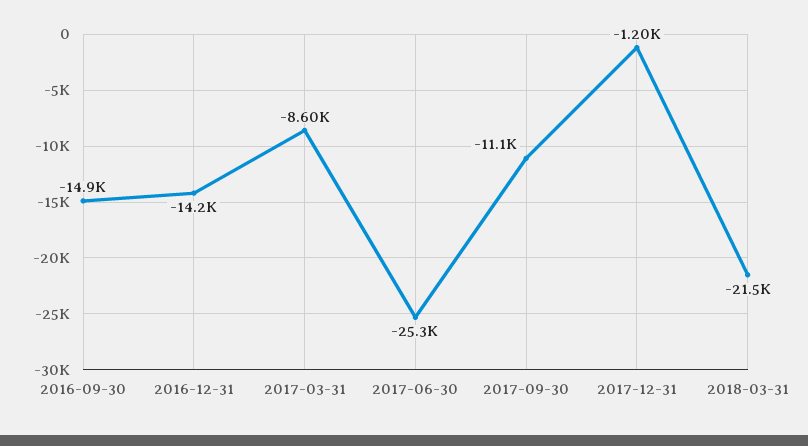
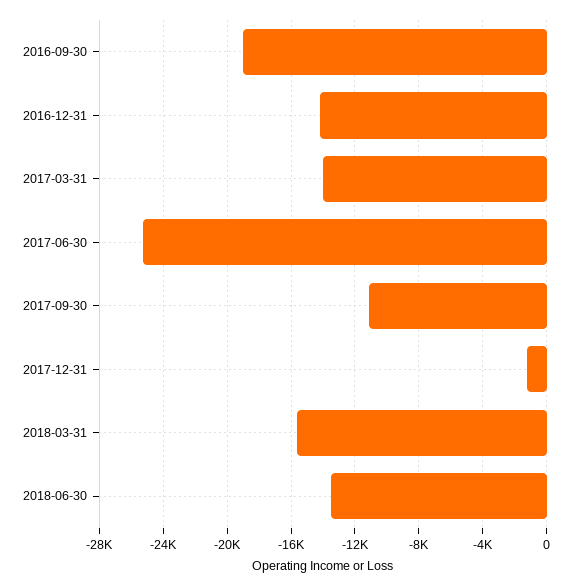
2016-09-30: -14900 -> -19000
2017-03-31: -8600 -> -14000
2018-03-31: -21500 -> -15500
2018-06-30: none -> -13500

